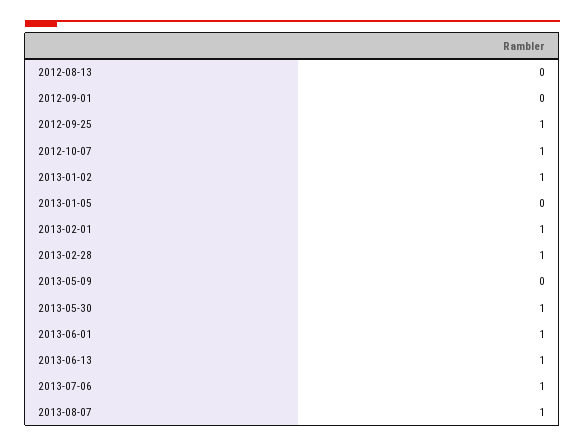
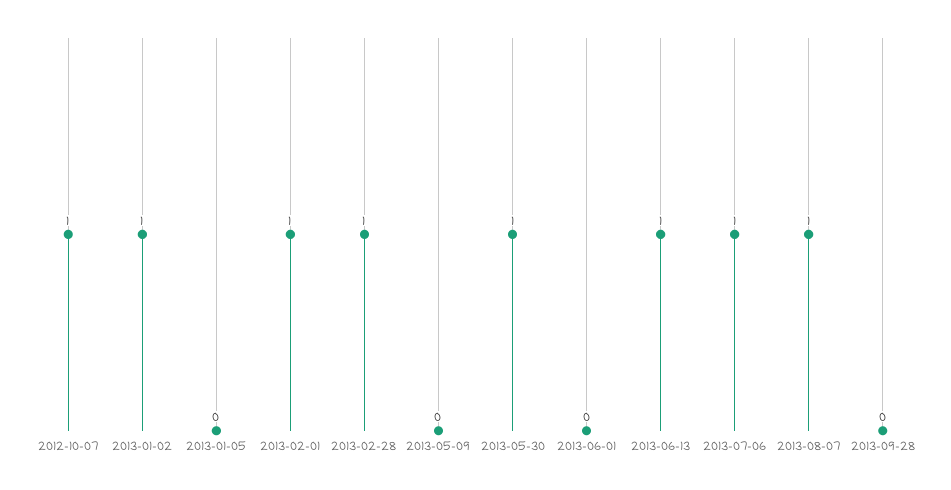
2012-08-13: 0 -> none
2012-09-01: 0 -> none
2012-09-25: 1 -> none
2013-06-01: 1 -> 0
2013-09-28: none -> 0

